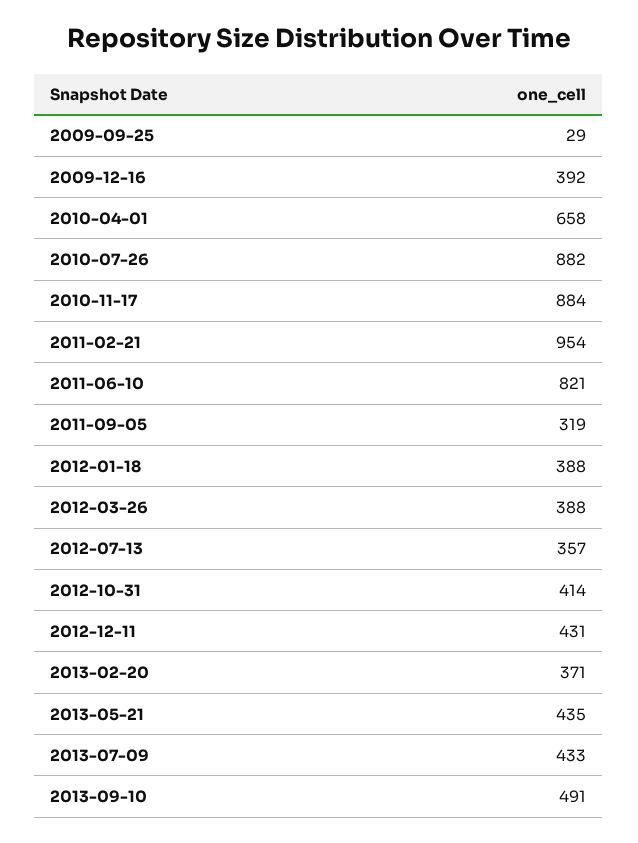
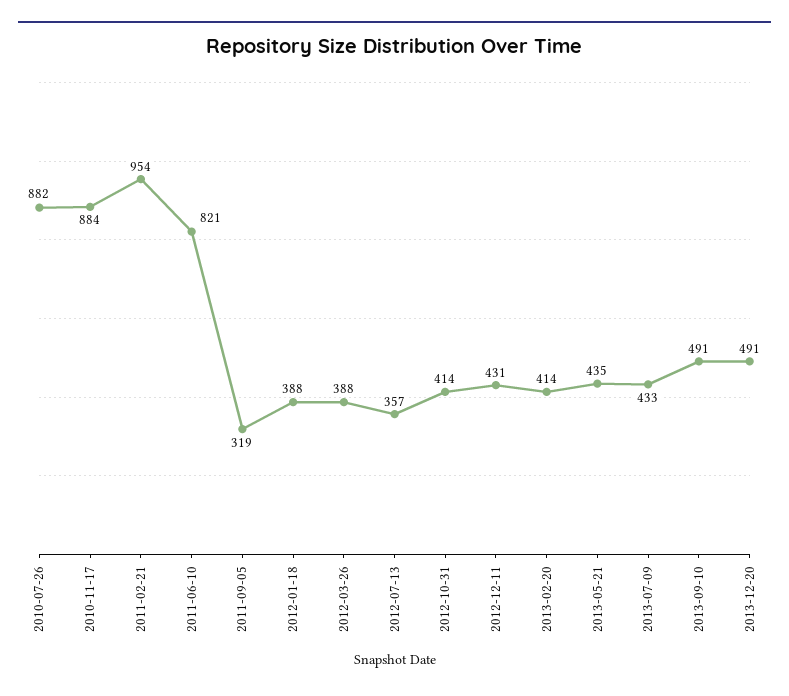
2009-09-25: 29 -> none
2009-12-16: 392 -> none
2010-04-01: 658 -> none
2013-02-20: 371 -> 414
2013-12-20: none -> 491

